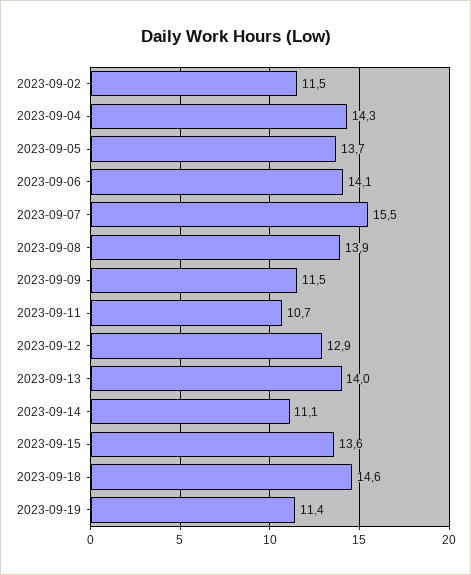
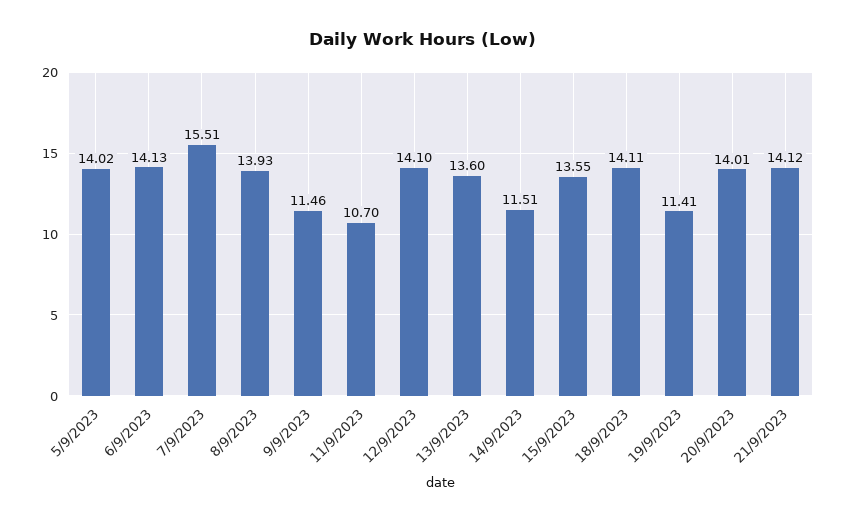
2023-09-02: 11.5 -> none
2023-09-04: 14.3 -> none
2023-09-05: 13.7 -> 14.02
2023-09-12: 12.9 -> 14.1
2023-09-13: 14 -> 13.6
2023-09-14: 11.1 -> 11.51
2023-09-18: 14.6 -> 14.11
20/9/2023: none -> 14.01
21/9/2023: none -> 14.12

